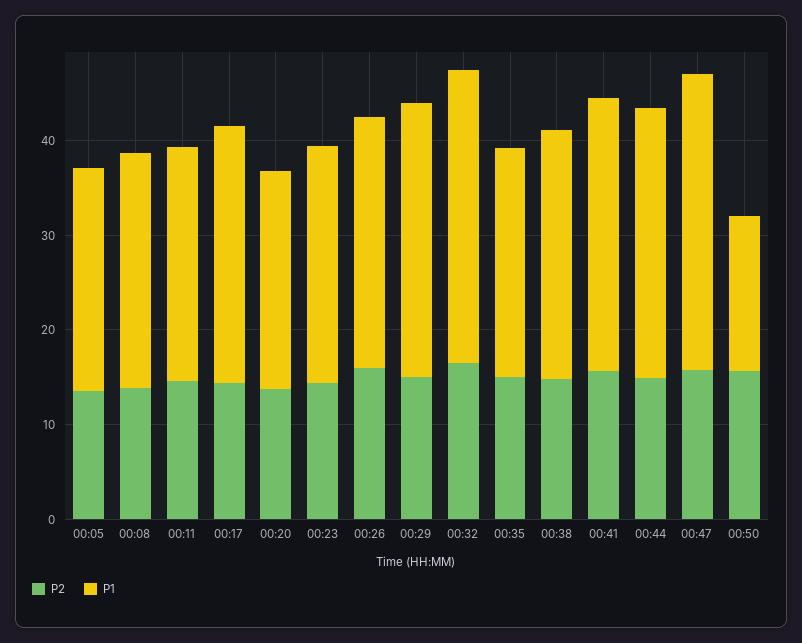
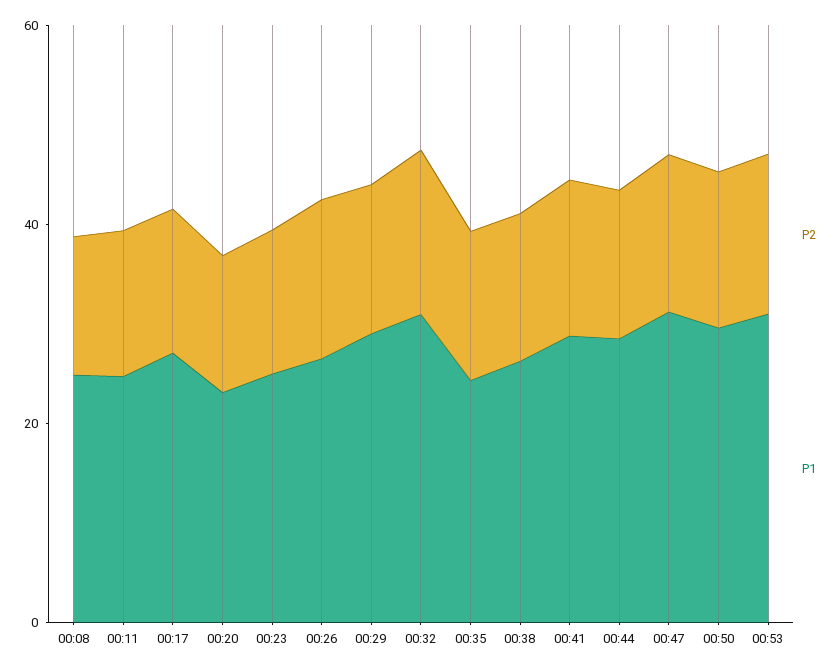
P2, 00:05: 14 -> none
P1, 00:05: 24 -> none
P1, 00:50: 16 -> 30
P2, 00:53: none -> 15
P1, 00:53: none -> 30

